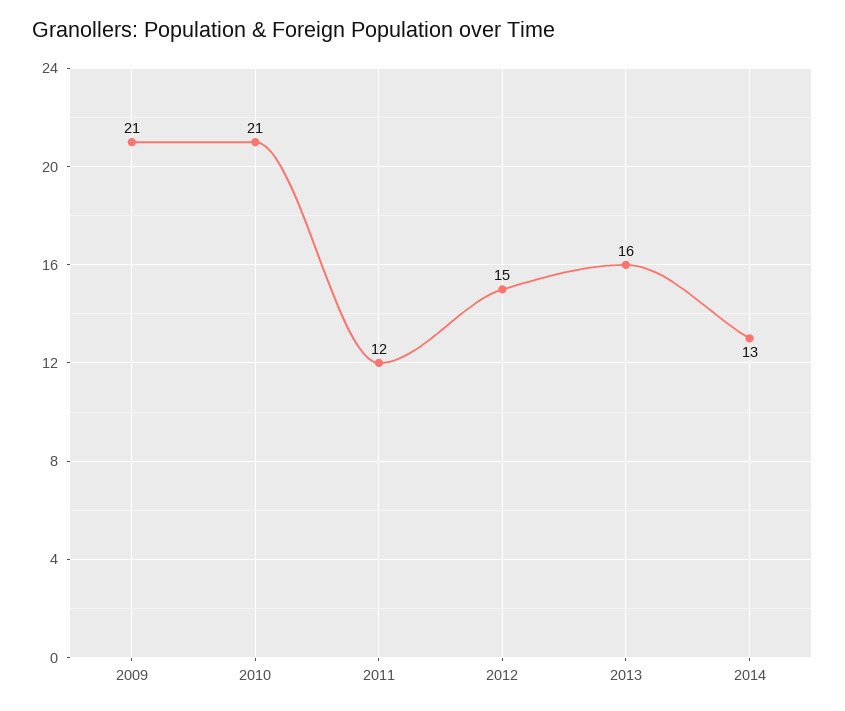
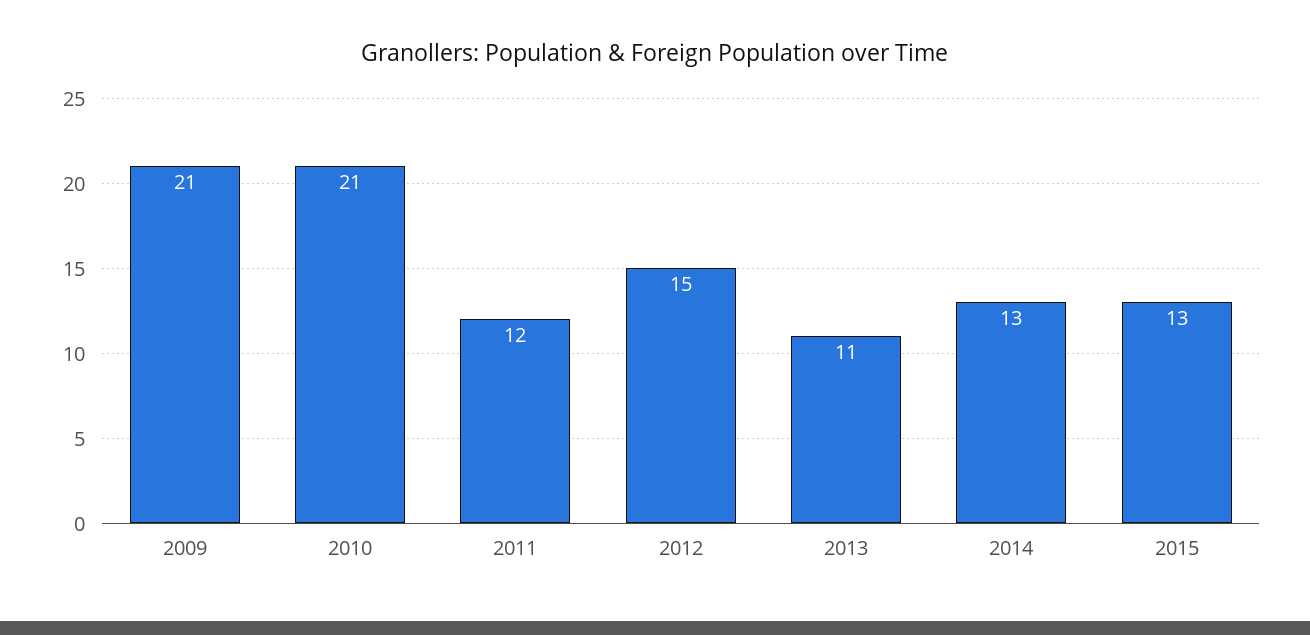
2013: 16 -> 11
2015: none -> 13

